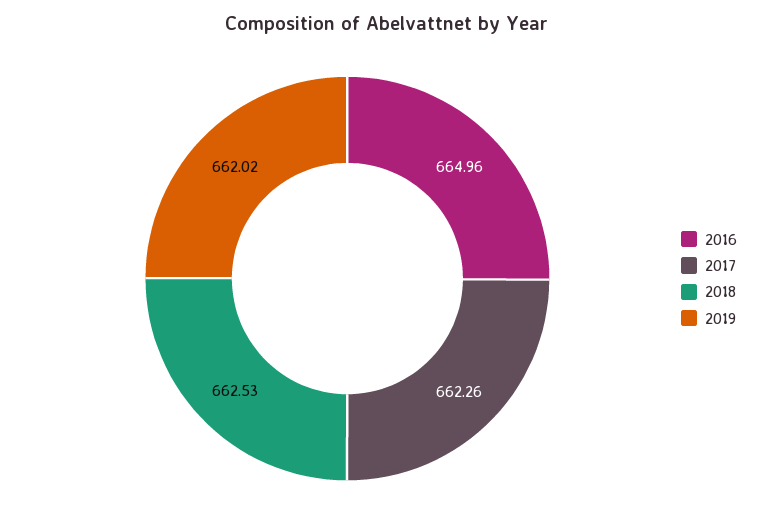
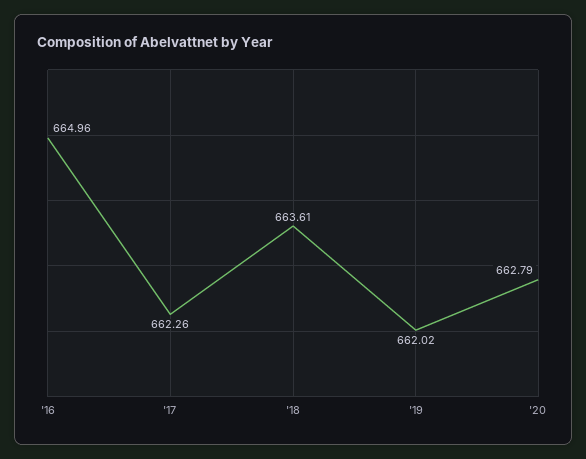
2018: 662.53 -> 663.61
'20: none -> 662.79

